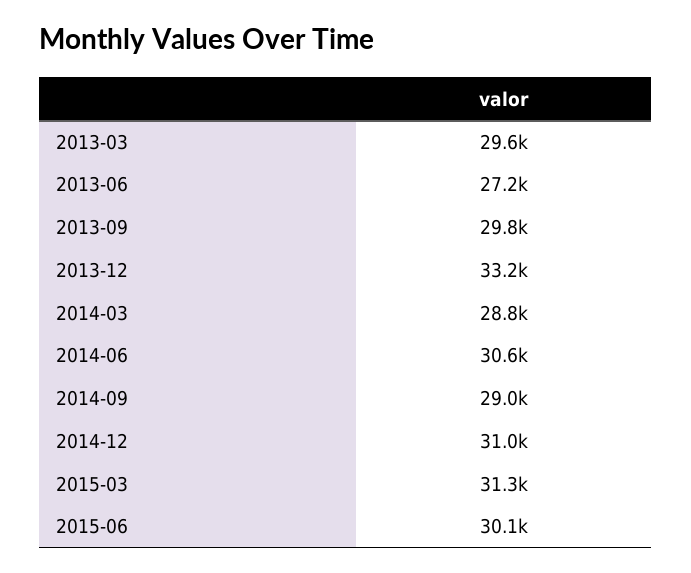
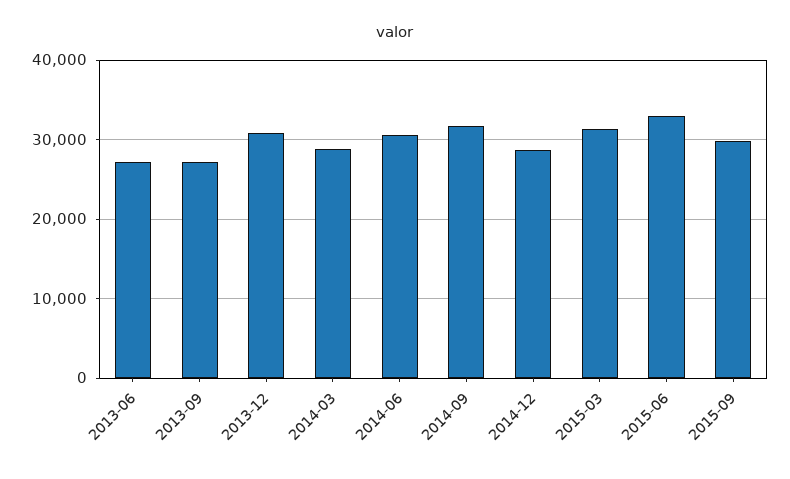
2013-03: 29600 -> none
2013-09: 29800 -> 27000
2013-12: 33200 -> 31000
2014-09: 29000 -> 32000
2014-12: 31000 -> 29000
2015-06: 30100 -> 33000
2015-09: none -> 30000

